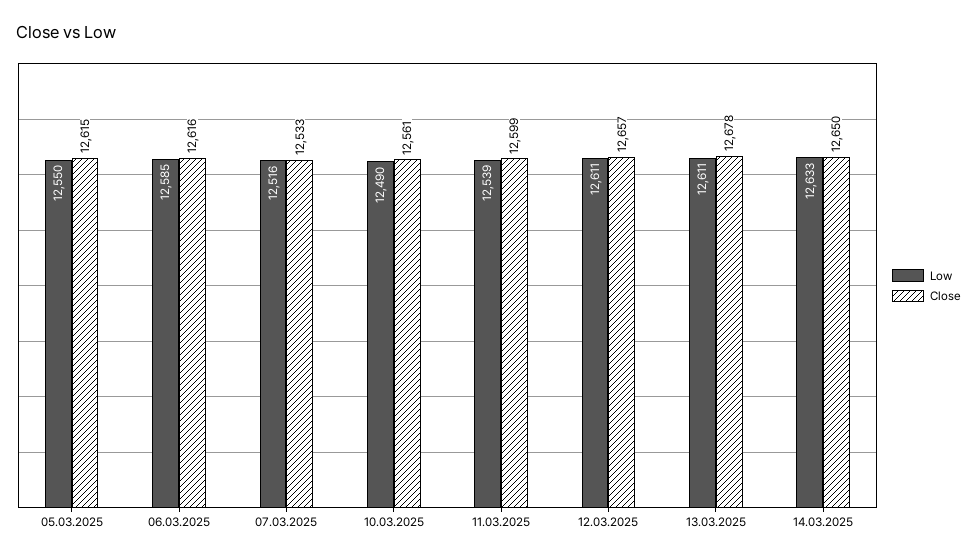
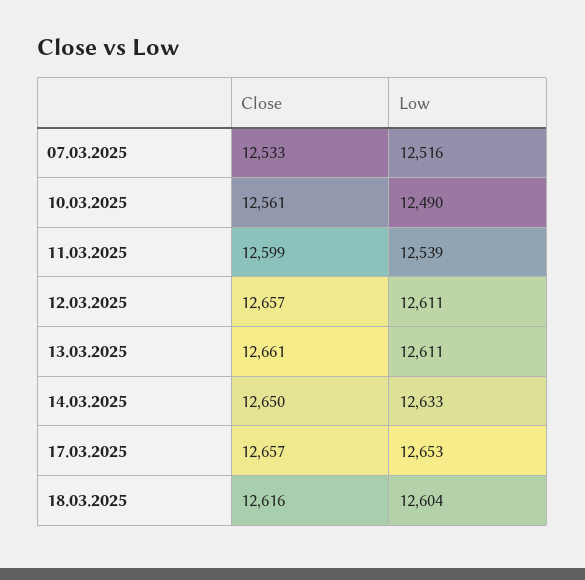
Low, 05.03.2025: 12550 -> none
Close, 05.03.2025: 12615 -> none
Low, 06.03.2025: 12585 -> none
Close, 06.03.2025: 12616 -> none
Close, 13.03.2025: 12678 -> 12661
Close, 17.03.2025: none -> 12657
Low, 17.03.2025: none -> 12653
Close, 18.03.2025: none -> 12616
Low, 18.03.2025: none -> 12604

